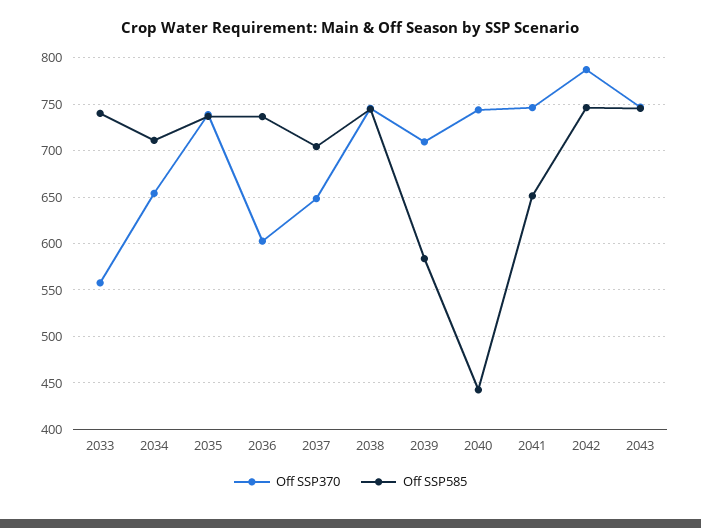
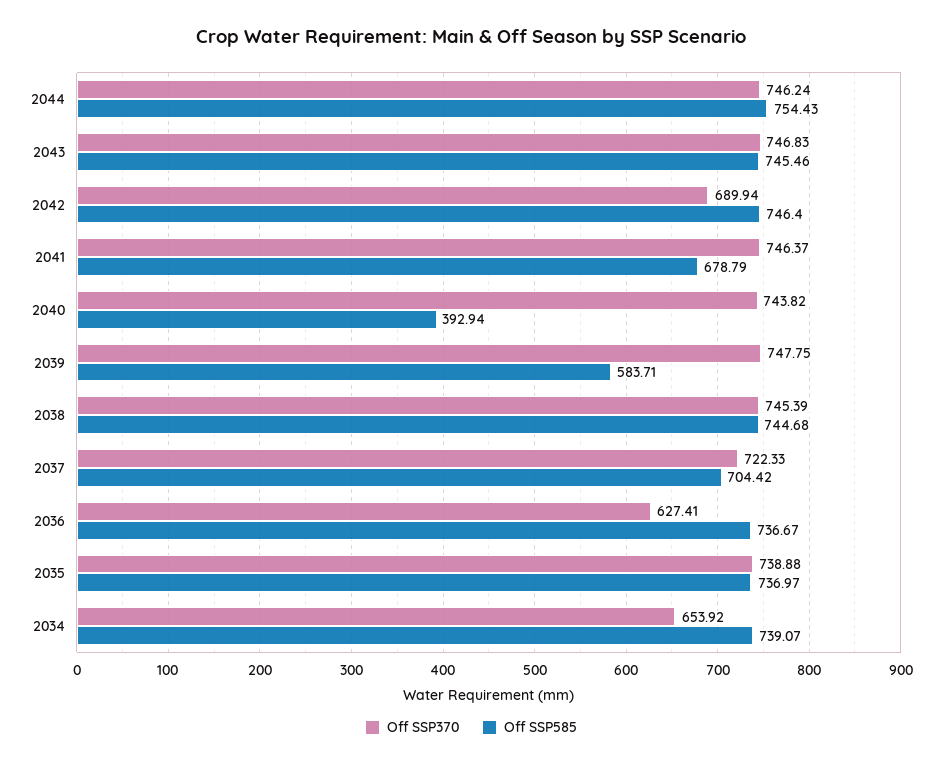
Off SSP370, 2033: 560 -> none
Off SSP585, 2033: 740 -> none
Off SSP585, 2034: 710 -> 739.07
Off SSP370, 2036: 600 -> 627.41
Off SSP370, 2037: 650 -> 722.33
Off SSP370, 2039: 710 -> 747.75
Off SSP585, 2040: 440 -> 392.94
Off SSP585, 2041: 650 -> 678.79
Off SSP370, 2042: 790 -> 689.94
Off SSP370, 2044: none -> 746.24
Off SSP585, 2044: none -> 754.43

